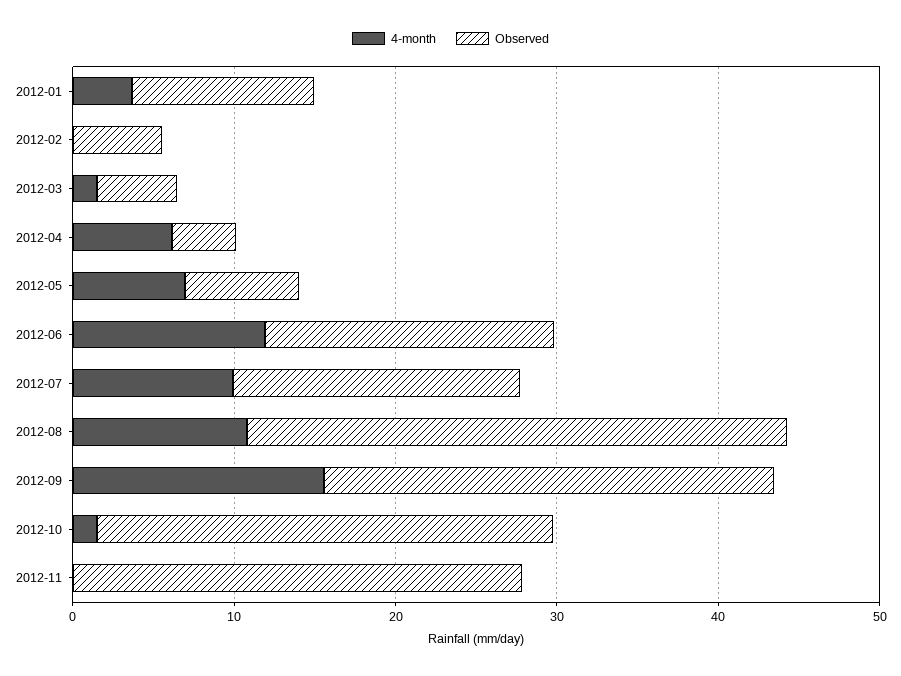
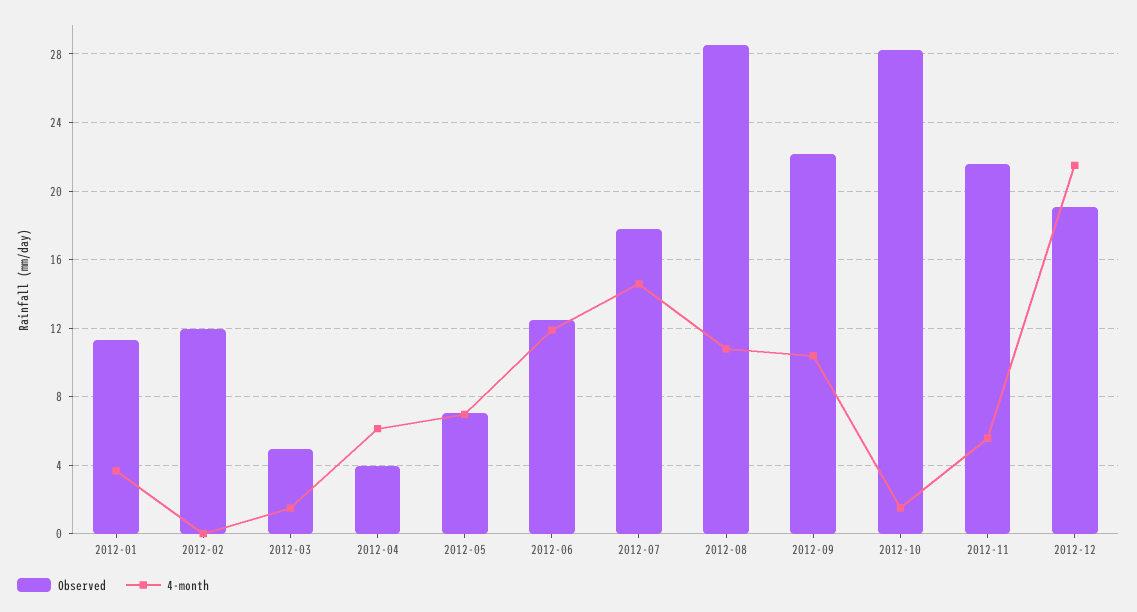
Observed, 2012-02: 6 -> 12
Observed, 2012-06: 18 -> 12.5
4-month, 2012-07: 10 -> 14.5
Observed, 2012-08: 34 -> 28.5
4-month, 2012-09: 16 -> 10.5
Observed, 2012-09: 28 -> 22
4-month, 2012-11: 0 -> 5.5
Observed, 2012-11: 28 -> 21.5
Observed, 2012-12: none -> 19
4-month, 2012-12: none -> 21.5

